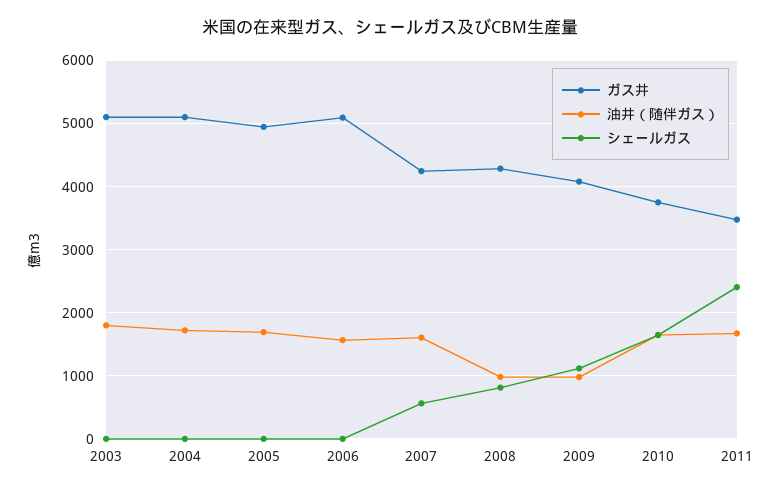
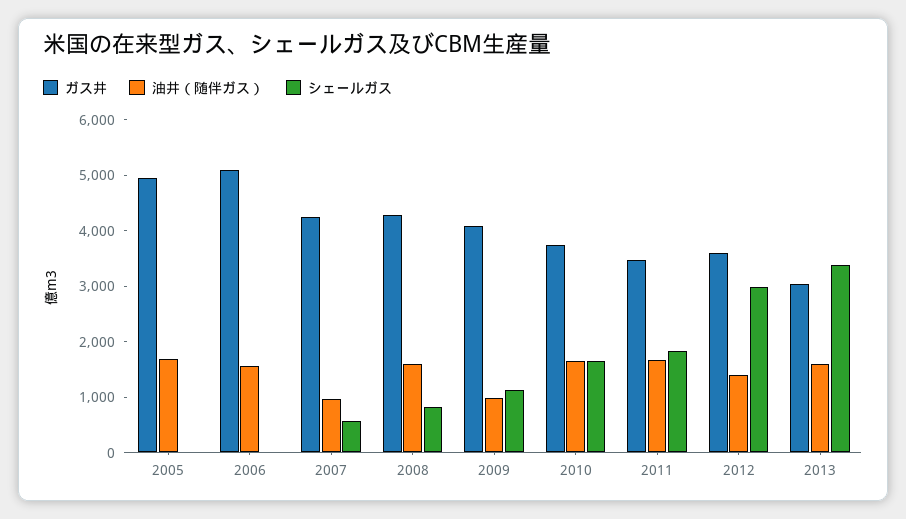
ガス井, 2003: 5100 -> none
油井（随伴ガス）, 2003: 1800 -> none
シェールガス, 2003: 0 -> none
ガス井, 2004: 5100 -> none
油井（随伴ガス）, 2004: 1700 -> none
シェールガス, 2004: 0 -> none
油井（随伴ガス）, 2007: 1600 -> 1000
油井（随伴ガス）, 2008: 1000 -> 1600
シェールガス, 2011: 2400 -> 1800
ガス井, 2012: none -> 3600
油井（随伴ガス）, 2012: none -> 1400
シェールガス, 2012: none -> 3000
ガス井, 2013: none -> 3000
油井（随伴ガス）, 2013: none -> 1600
シェールガス, 2013: none -> 3400

